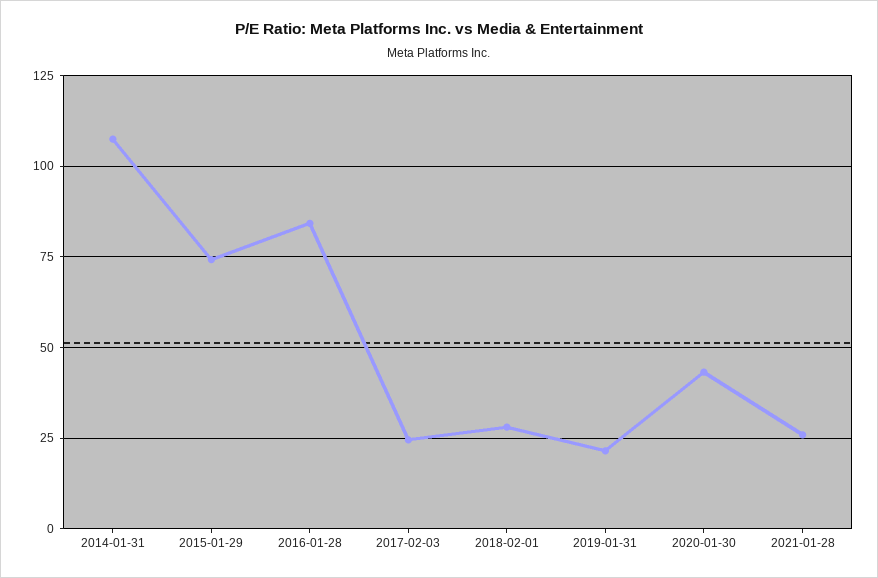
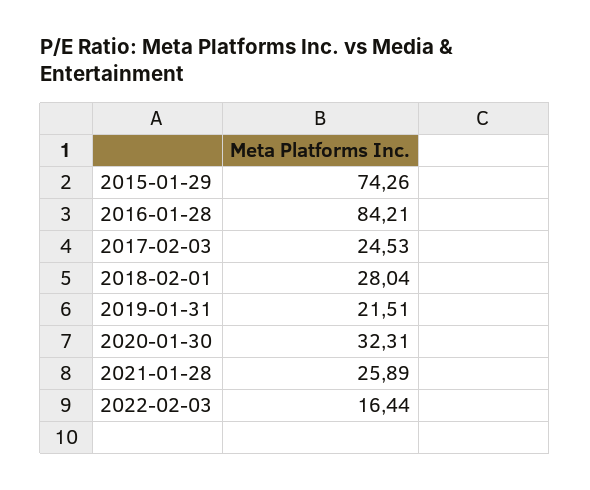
2014-01-31: 107.5 -> none
2020-01-30: 42.5 -> 32.31
2022-02-03: none -> 16.44

